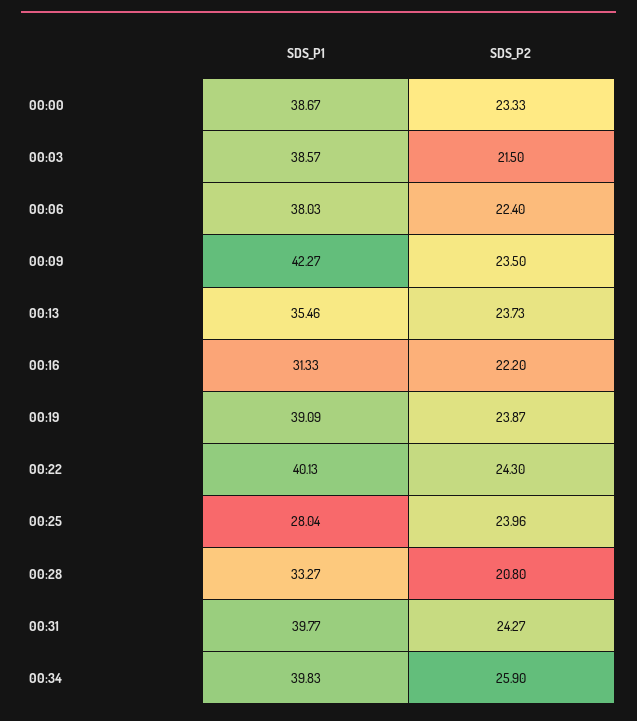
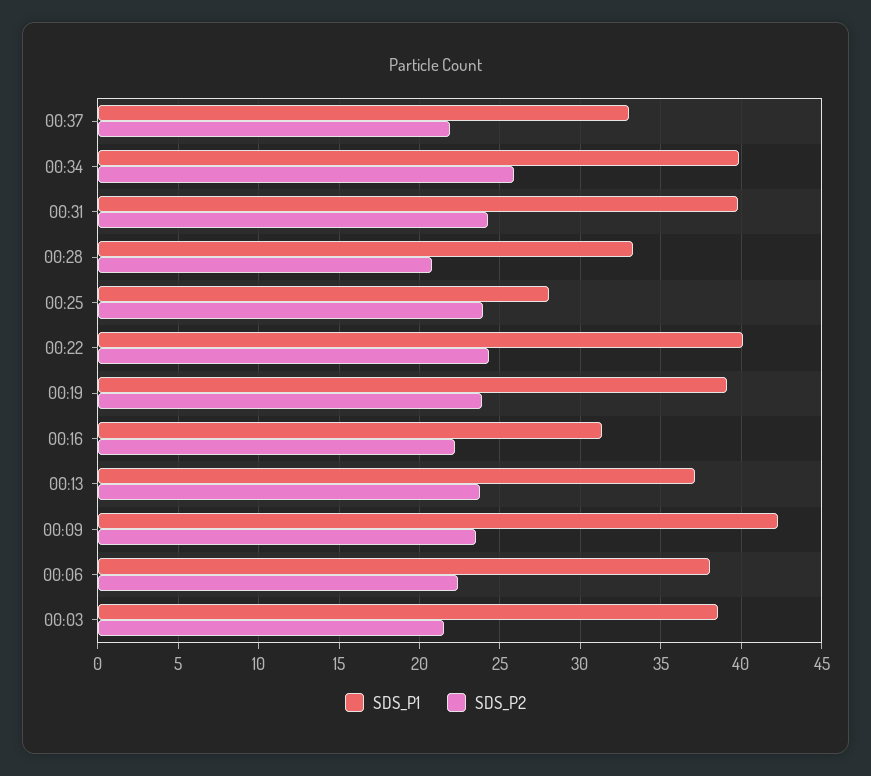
SDS_P1, 00:00: 38.67 -> none
SDS_P2, 00:00: 23.33 -> none
SDS_P1, 00:13: 35.46 -> 37
SDS_P1, 00:37: none -> 33
SDS_P2, 00:37: none -> 22

